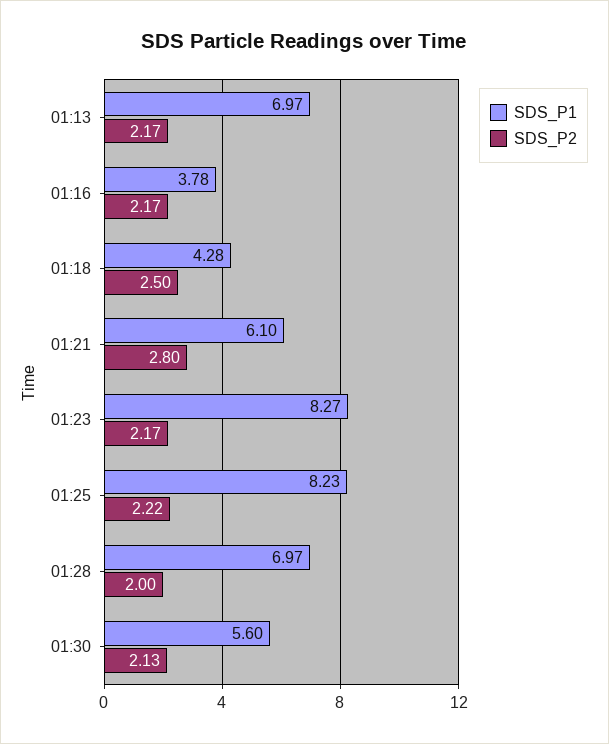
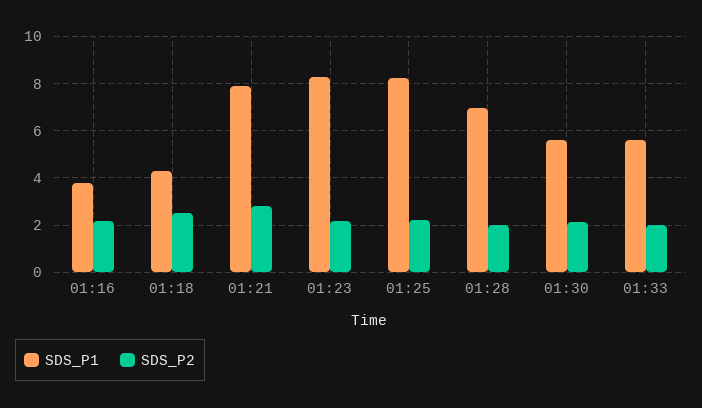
SDS_P1, 01:13: 6.97 -> none
SDS_P2, 01:13: 2.17 -> none
SDS_P1, 01:21: 6.1 -> 8
SDS_P1, 01:33: none -> 5.5
SDS_P2, 01:33: none -> 2

